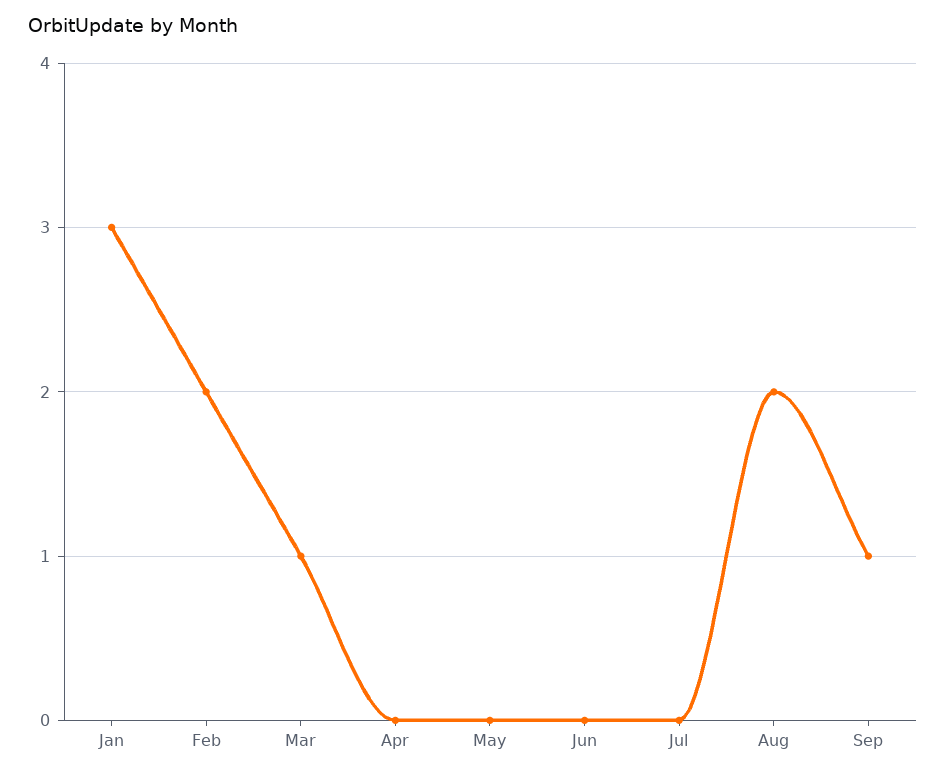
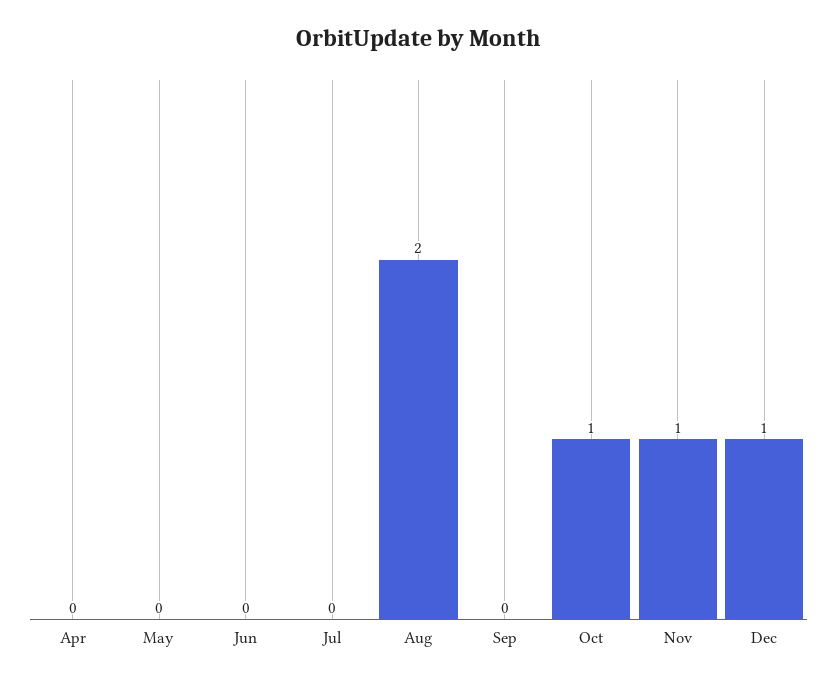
Jan: 3 -> none
Feb: 2 -> none
Mar: 1 -> none
Sep: 1 -> 0
Oct: none -> 1
Nov: none -> 1
Dec: none -> 1

